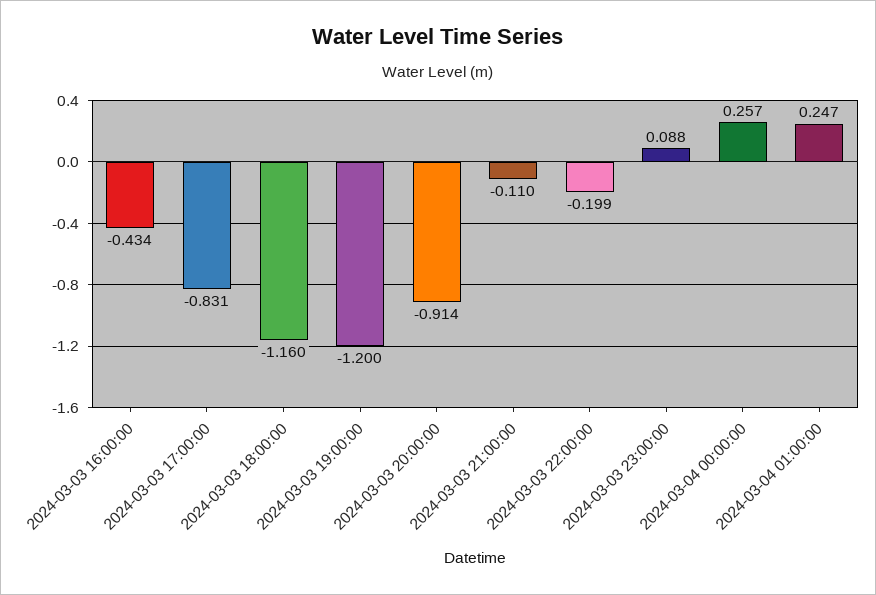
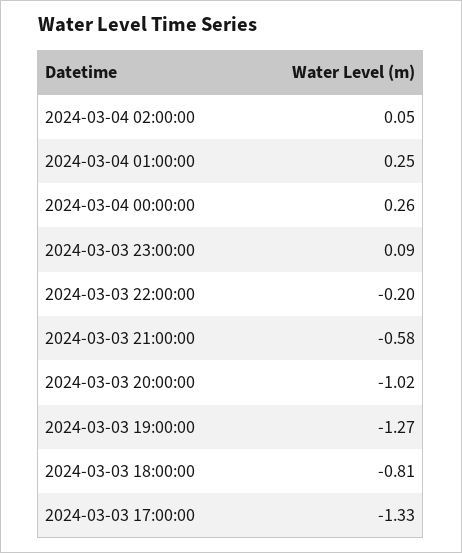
2024-03-03 16:00:00: -0.434 -> none
2024-03-03 17:00:00: -0.831 -> -1.33
2024-03-03 18:00:00: -1.16 -> -0.81
2024-03-03 19:00:00: -1.2 -> -1.27
2024-03-03 20:00:00: -0.914 -> -1.02
2024-03-03 21:00:00: -0.11 -> -0.58
2024-03-04 02:00:00: none -> 0.05

